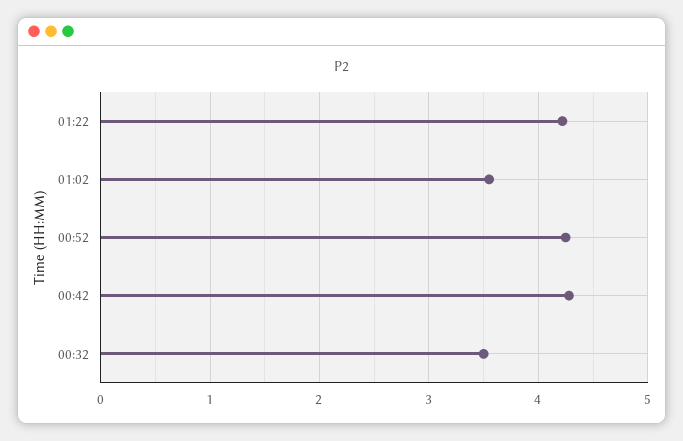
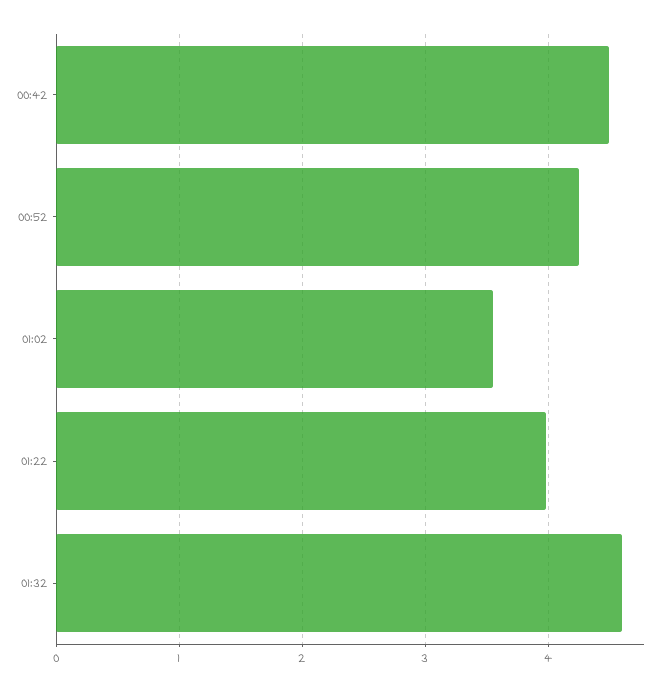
01:22: 4.2 -> 4
00:42: 4.3 -> 4.5
00:32: 3.5 -> none
01:32: none -> 4.6

